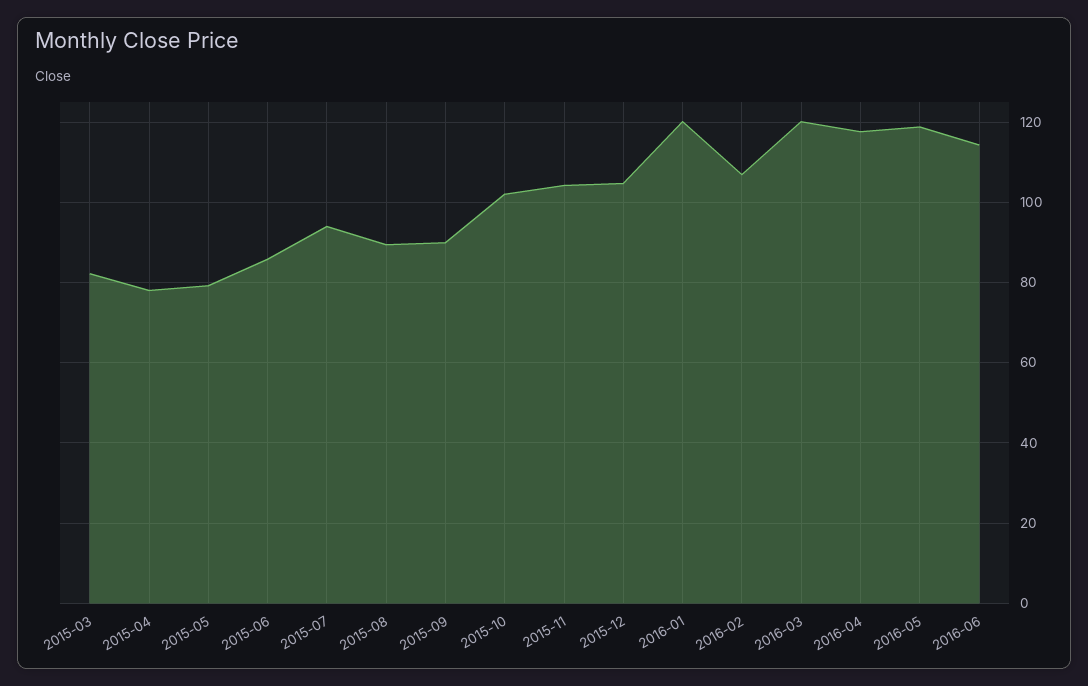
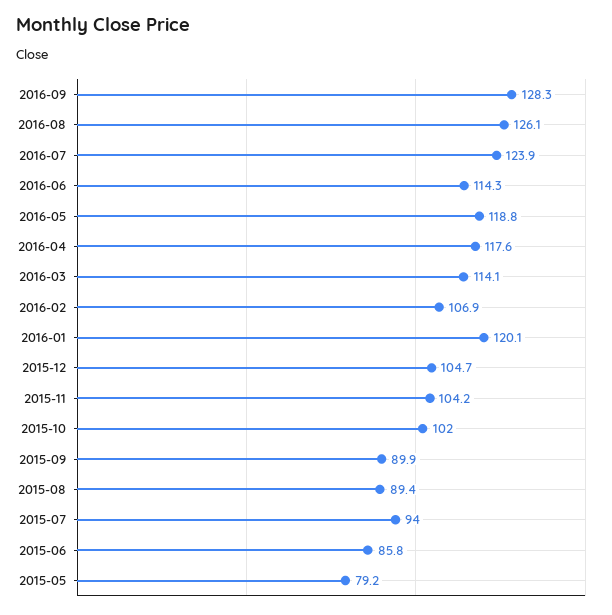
2015-03: 82 -> none
2015-04: 78 -> none
2016-03: 120 -> 114.1
2016-09: none -> 128.3
2016-08: none -> 126.1
2016-07: none -> 123.9

